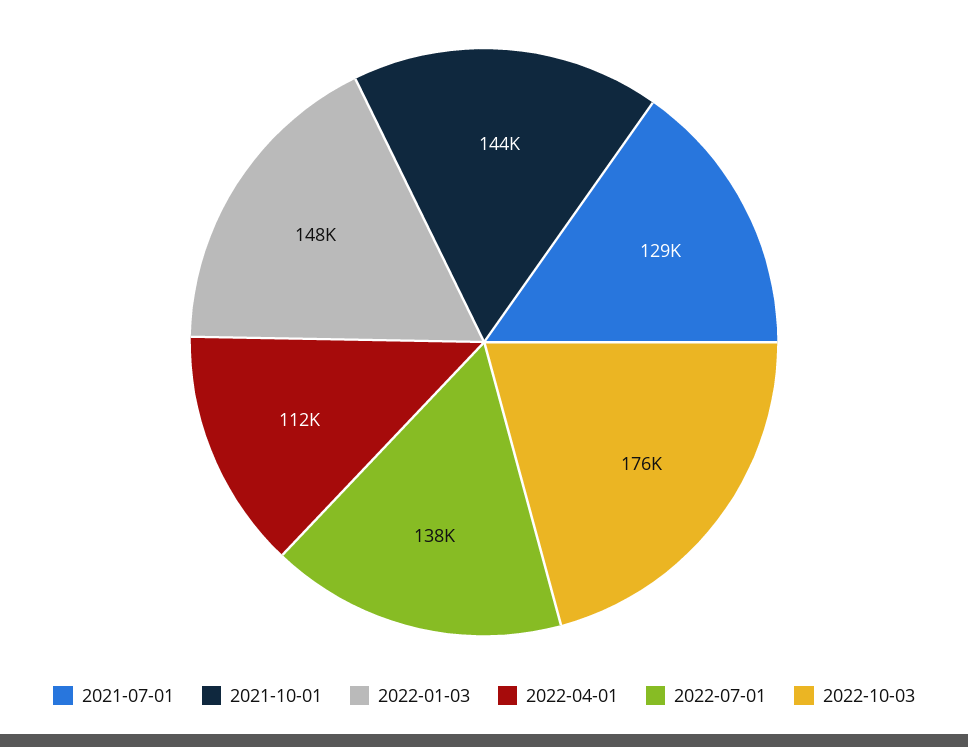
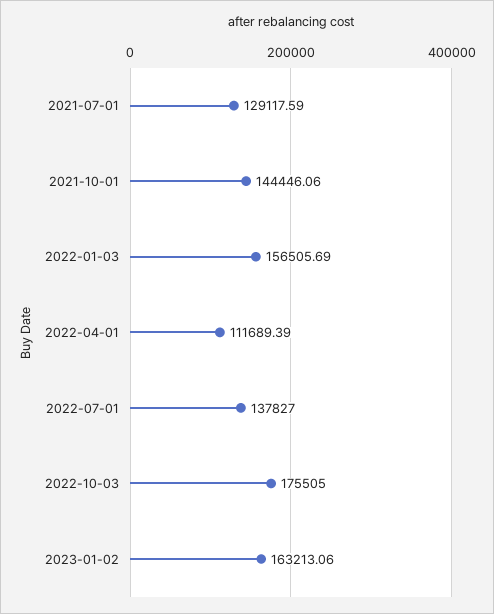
2022-01-03: 148000 -> 156505.69
2023-01-02: none -> 163213.06

